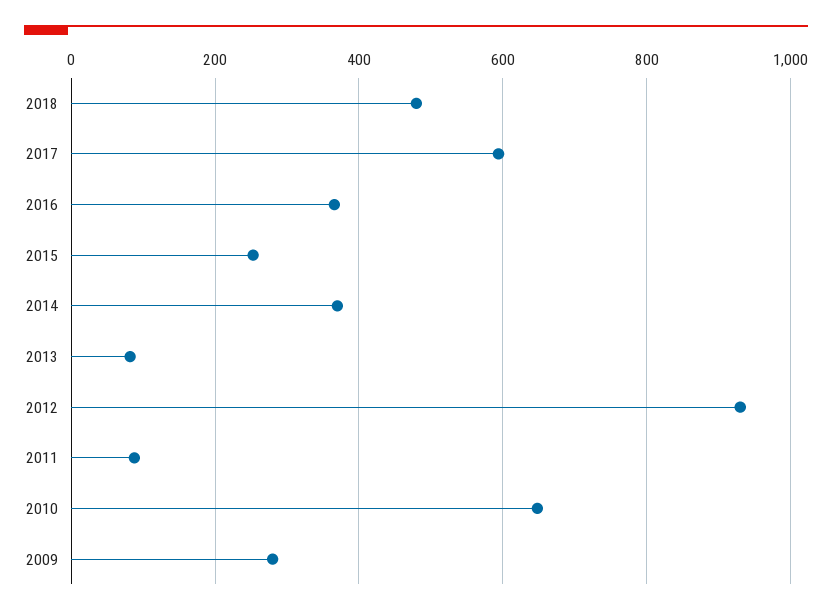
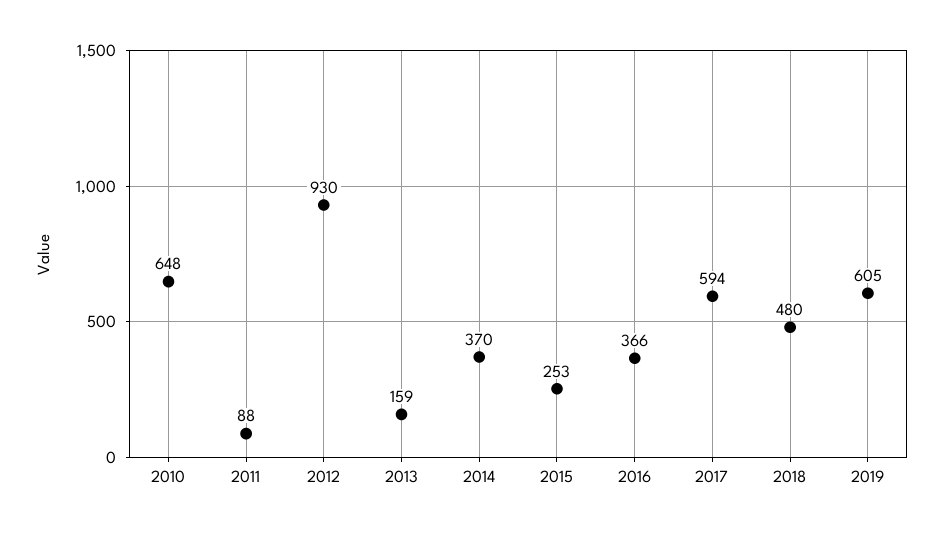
2013: 80 -> 159
2009: 280 -> none
2019: none -> 605

